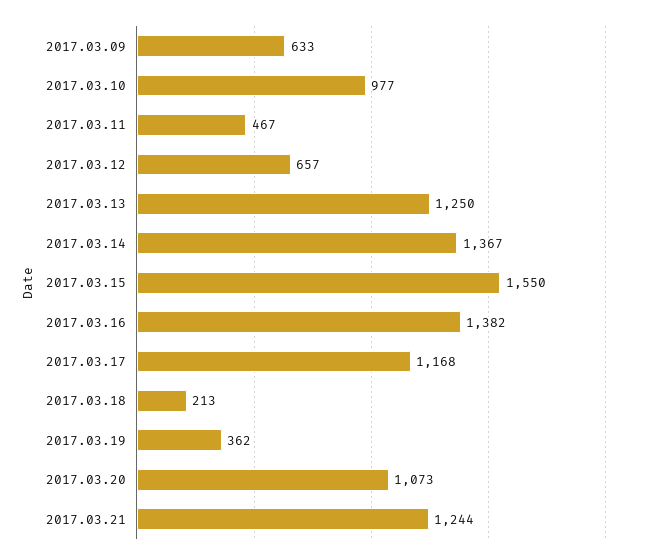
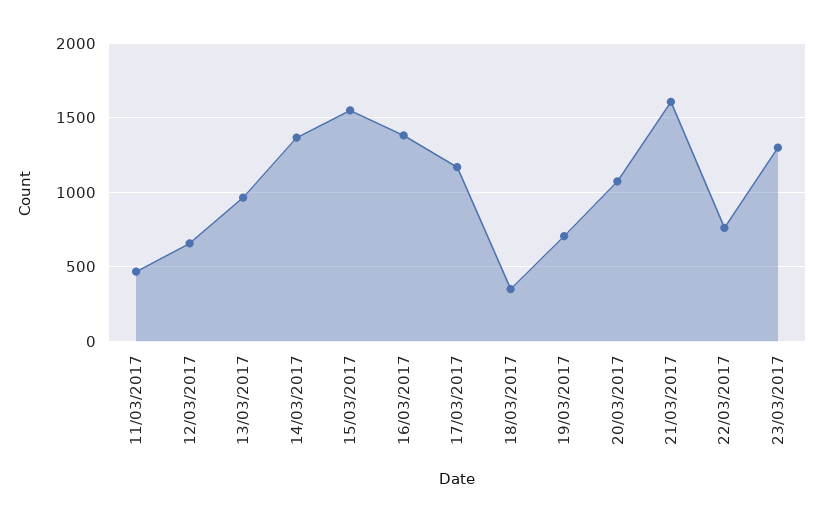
2017.03.09: 633 -> none
2017.03.10: 977 -> none
2017.03.13: 1250 -> 950
2017.03.18: 213 -> 350
2017.03.19: 362 -> 700
2017.03.21: 1244 -> 1600
22/03/2017: none -> 750
23/03/2017: none -> 1300

